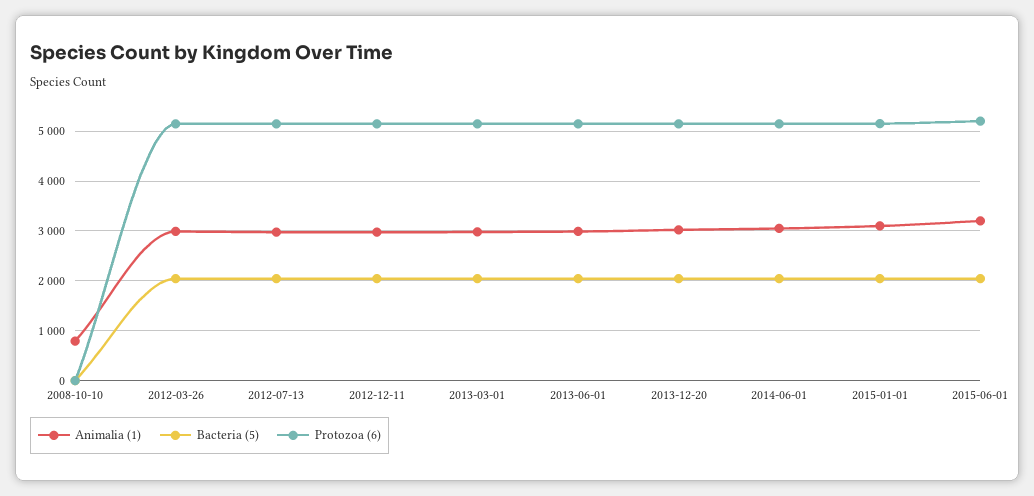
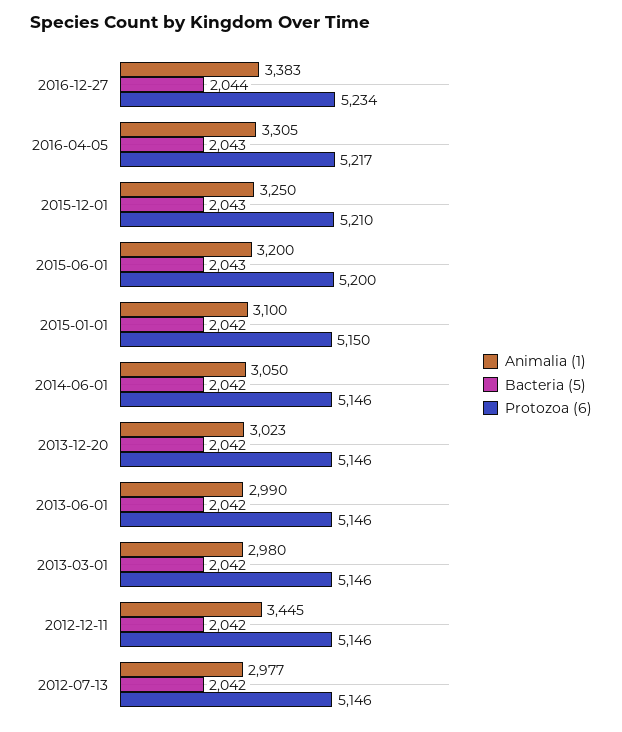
Animalia (1), 2008-10-10: 800 -> none
Bacteria (5), 2008-10-10: 0 -> none
Protozoa (6), 2008-10-10: 0 -> none
Animalia (1), 2012-03-26: 3000 -> none
Bacteria (5), 2012-03-26: 2000 -> none
Protozoa (6), 2012-03-26: 5200 -> none
Animalia (1), 2012-12-11: 3000 -> 3445
Animalia (1), 2016-12-27: none -> 3383
Bacteria (5), 2016-12-27: none -> 2044
Protozoa (6), 2016-12-27: none -> 5234
Animalia (1), 2016-04-05: none -> 3305
Bacteria (5), 2016-04-05: none -> 2043
Protozoa (6), 2016-04-05: none -> 5217
Animalia (1), 2015-12-01: none -> 3250
Bacteria (5), 2015-12-01: none -> 2043
Protozoa (6), 2015-12-01: none -> 5210

